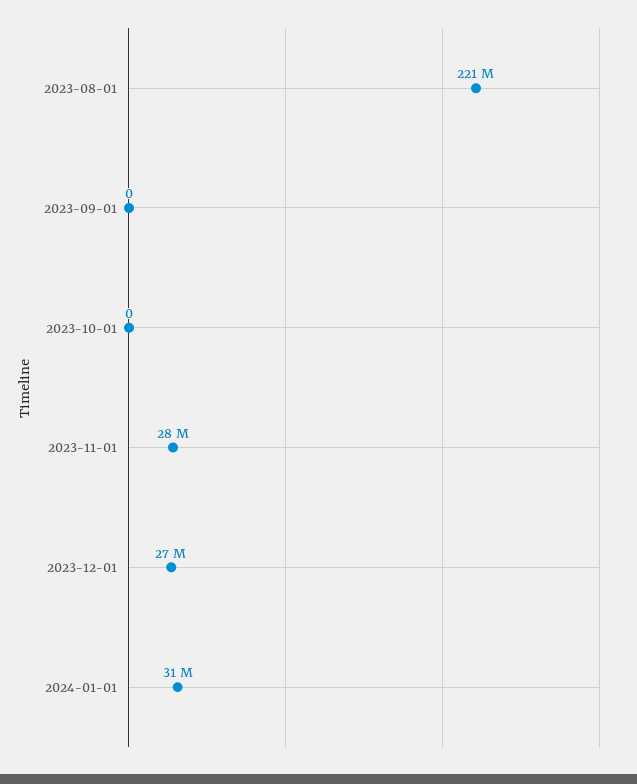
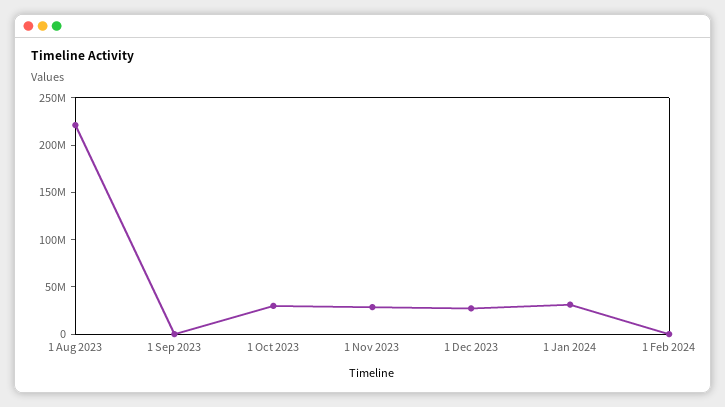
2023-10-01: 0 -> 30000000
1 Feb 2024: none -> 0

